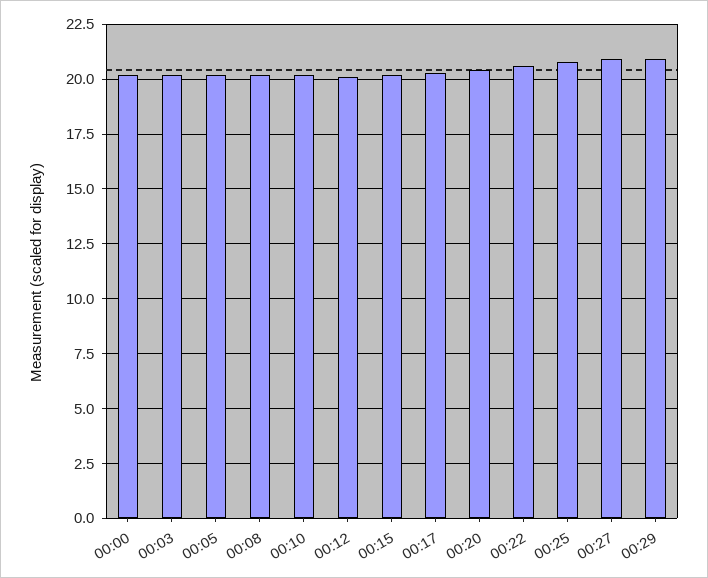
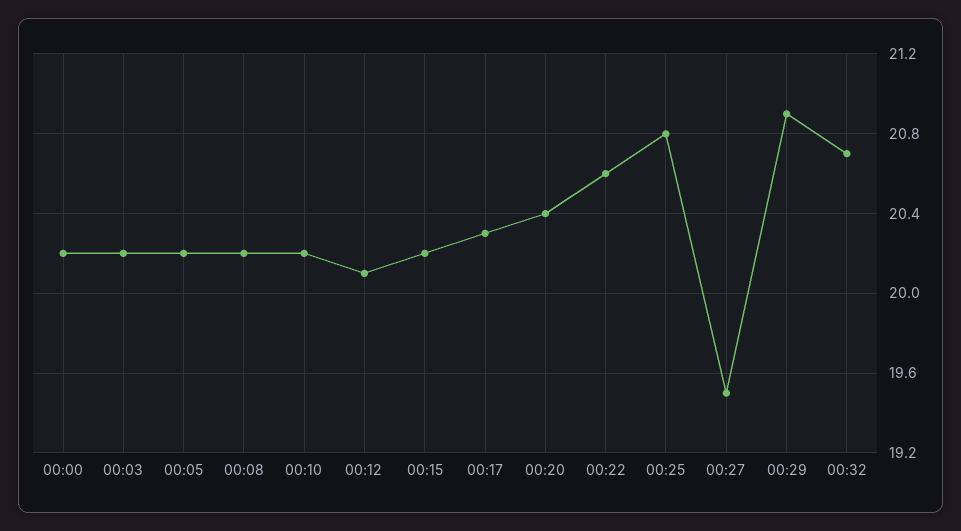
00:27: 21 -> 19.5
00:32: none -> 20.7

